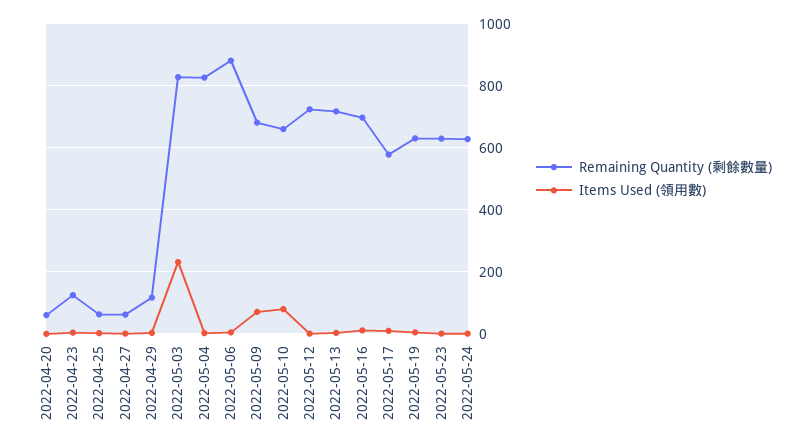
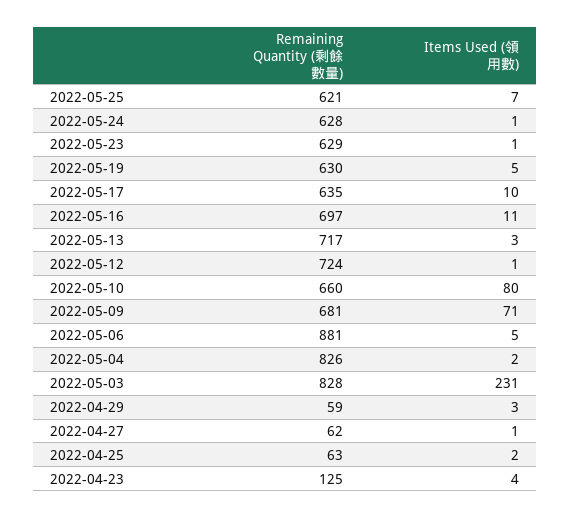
Remaining Quantity (剩餘數量), 2022-04-20: 60 -> none
Items Used (領用數), 2022-04-20: 0 -> none
Remaining Quantity (剩餘數量), 2022-04-29: 120 -> 59
Remaining Quantity (剩餘數量), 2022-05-17: 580 -> 635
Remaining Quantity (剩餘數量), 2022-05-25: none -> 621
Items Used (領用數), 2022-05-25: none -> 7

